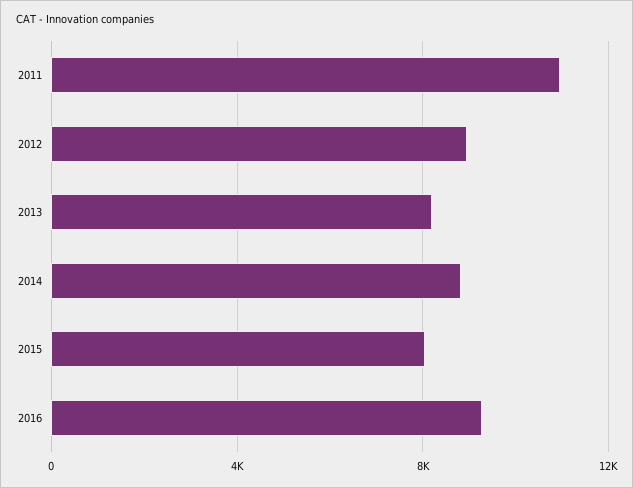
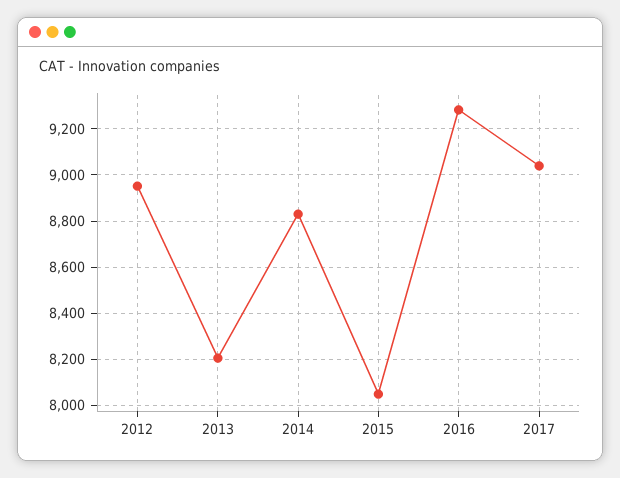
2011: 11000 -> none
2017: none -> 9050

